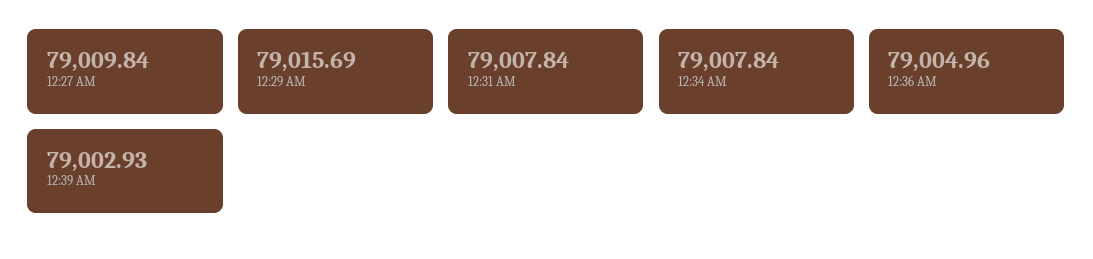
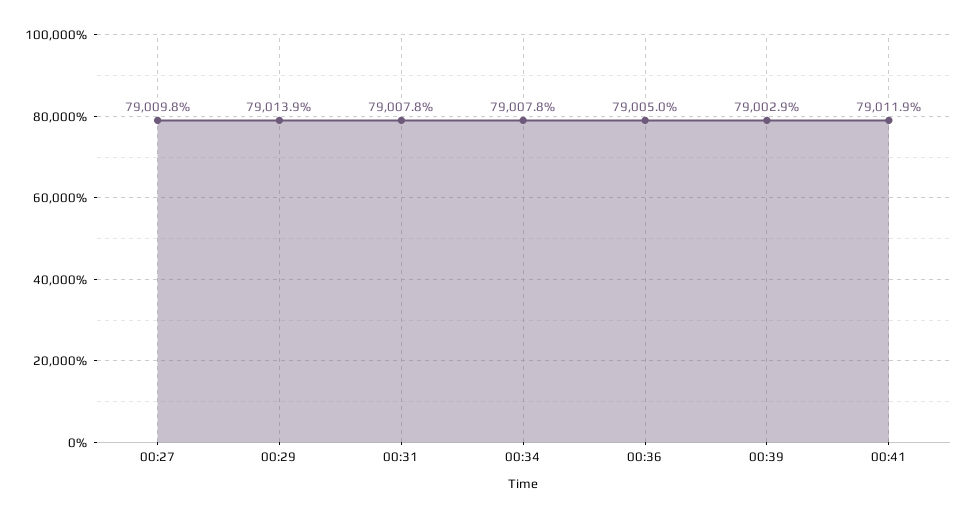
12:29 AM: 79015.69 -> 79013.9
00:41: none -> 79011.9

